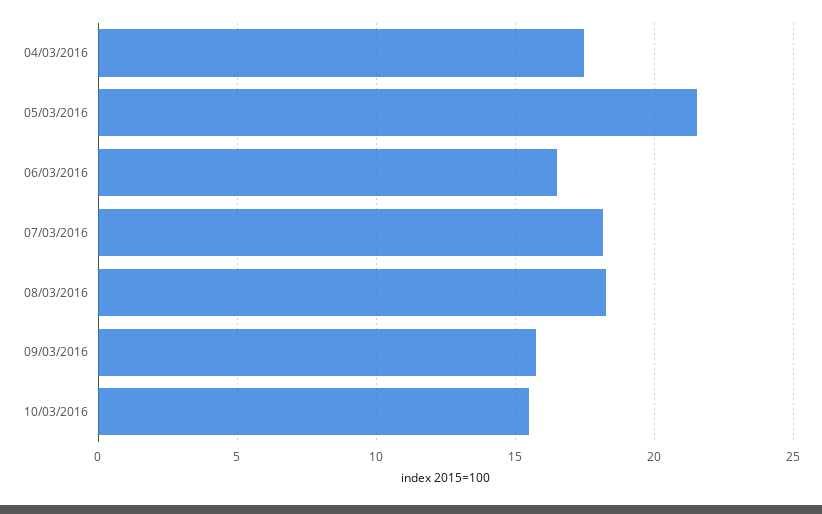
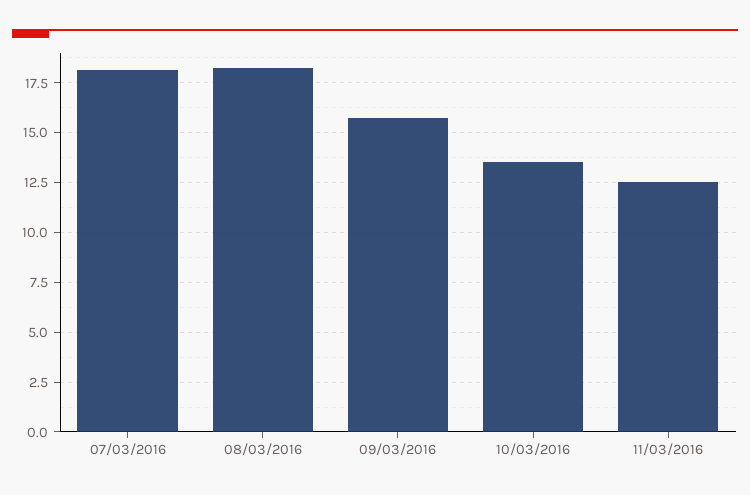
04/03/2016: 17.5 -> none
05/03/2016: 21.5 -> none
06/03/2016: 16.5 -> none
10/03/2016: 15.5 -> 13.5
11/03/2016: none -> 12.5

